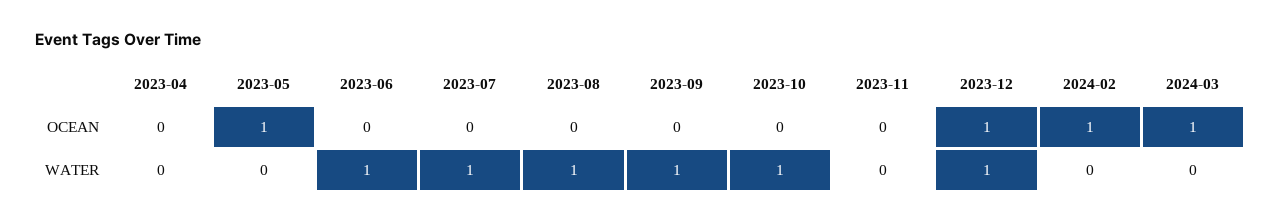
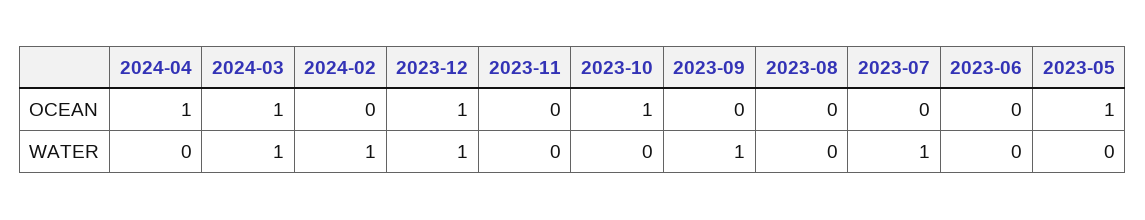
2023-04, OCEAN: 0 -> none
2023-10, OCEAN: 0 -> 1
2024-02, OCEAN: 1 -> 0
2023-04, WATER: 0 -> none
2023-06, WATER: 1 -> 0
2023-08, WATER: 1 -> 0
2023-10, WATER: 1 -> 0
2024-02, WATER: 0 -> 1
2024-03, WATER: 0 -> 1
2024-04, OCEAN: none -> 1
2024-04, WATER: none -> 0

